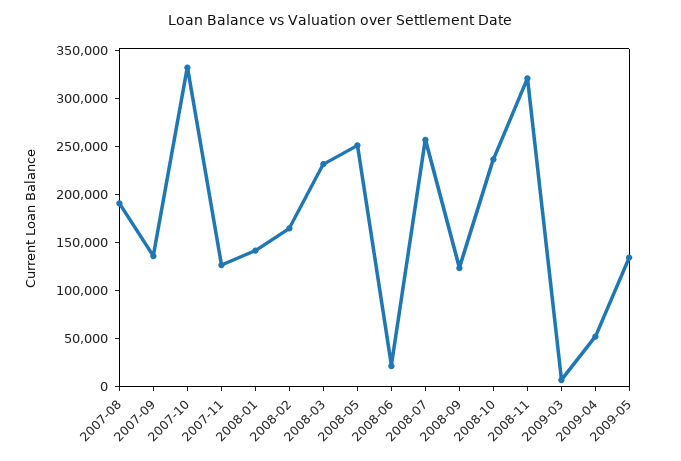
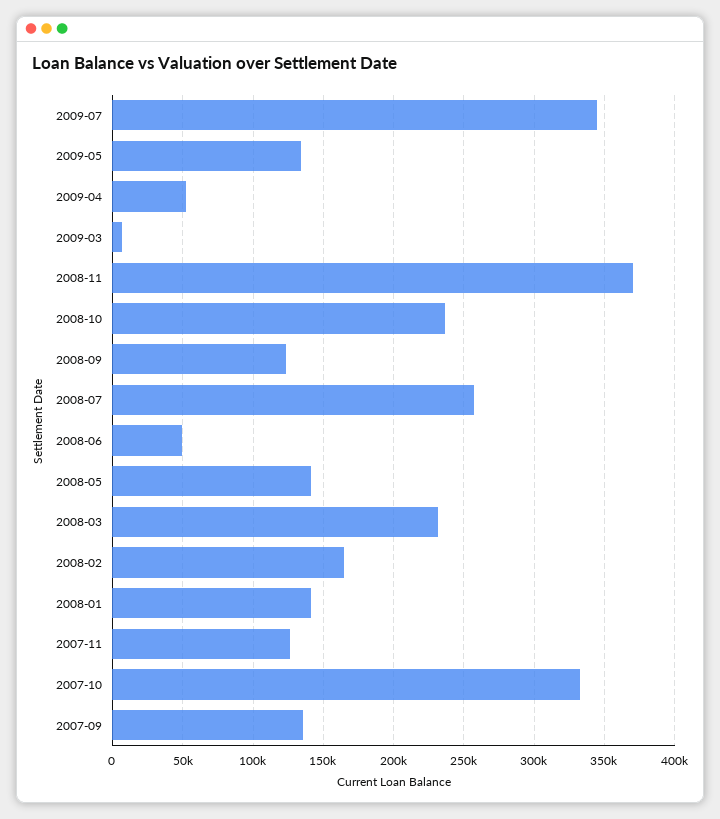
2007-08: 190000 -> none
2008-05: 250000 -> 140000
2008-06: 20000 -> 50000
2008-11: 320000 -> 370000
2009-07: none -> 345000

